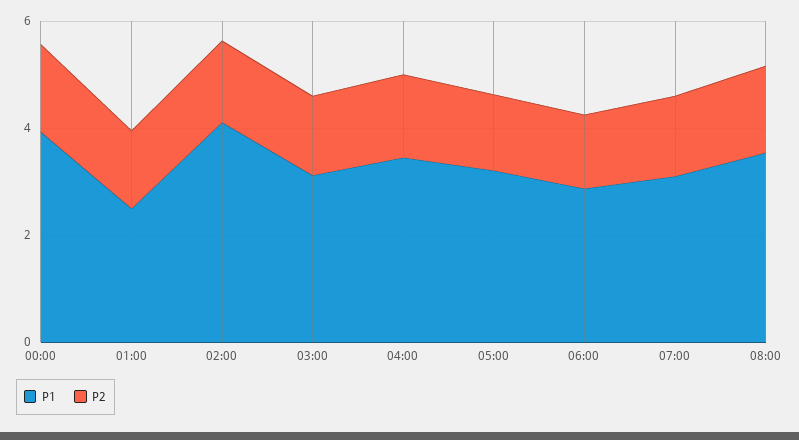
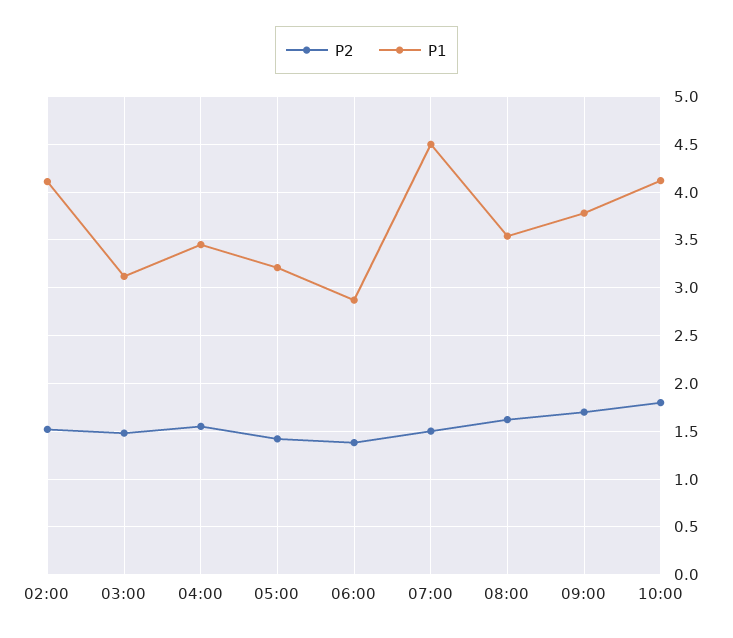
P1, 00:00: 4 -> none
P2, 00:00: 1.5 -> none
P1, 01:00: 2.5 -> none
P2, 01:00: 1.5 -> none
P1, 07:00: 3 -> 4.5
P2, 09:00: none -> 1.7
P1, 09:00: none -> 3.8
P2, 10:00: none -> 1.8
P1, 10:00: none -> 4.1

